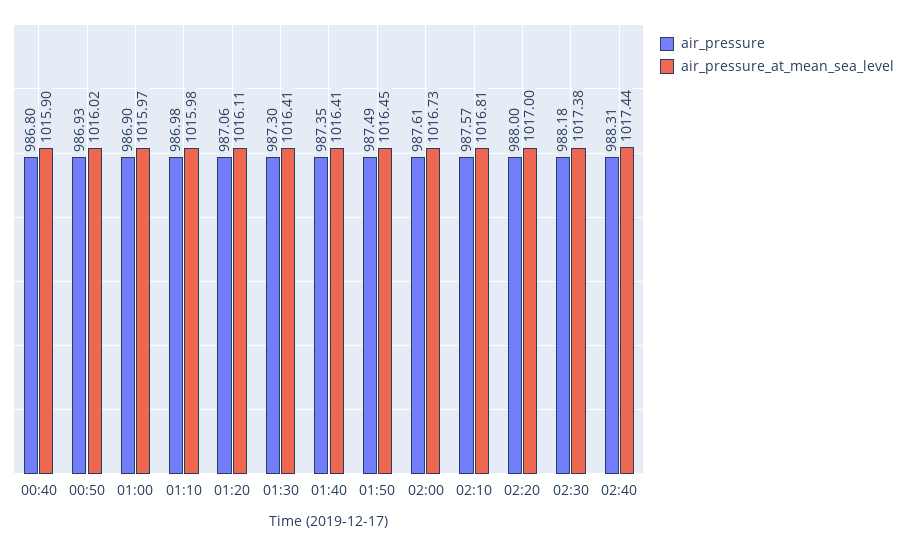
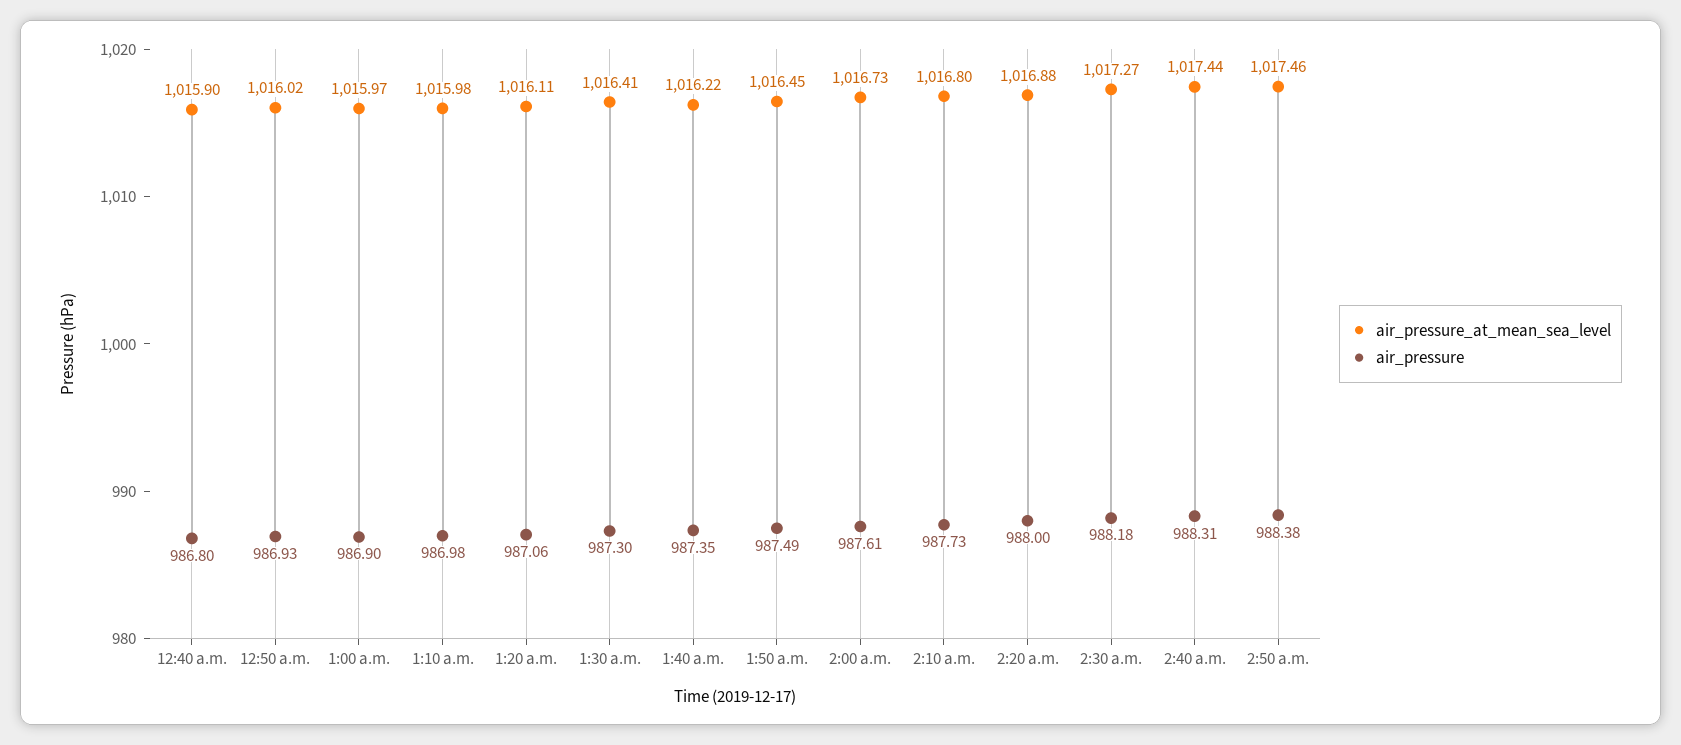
air_pressure_at_mean_sea_level, 01:40: 1016.41 -> 1016.22
air_pressure, 02:10: 987.57 -> 987.73
air_pressure_at_mean_sea_level, 02:10: 1016.81 -> 1016.8
air_pressure_at_mean_sea_level, 02:20: 1017 -> 1016.88
air_pressure_at_mean_sea_level, 02:30: 1017.38 -> 1017.27
air_pressure_at_mean_sea_level, 2:50 a.m.: none -> 1017.46
air_pressure, 2:50 a.m.: none -> 988.38

